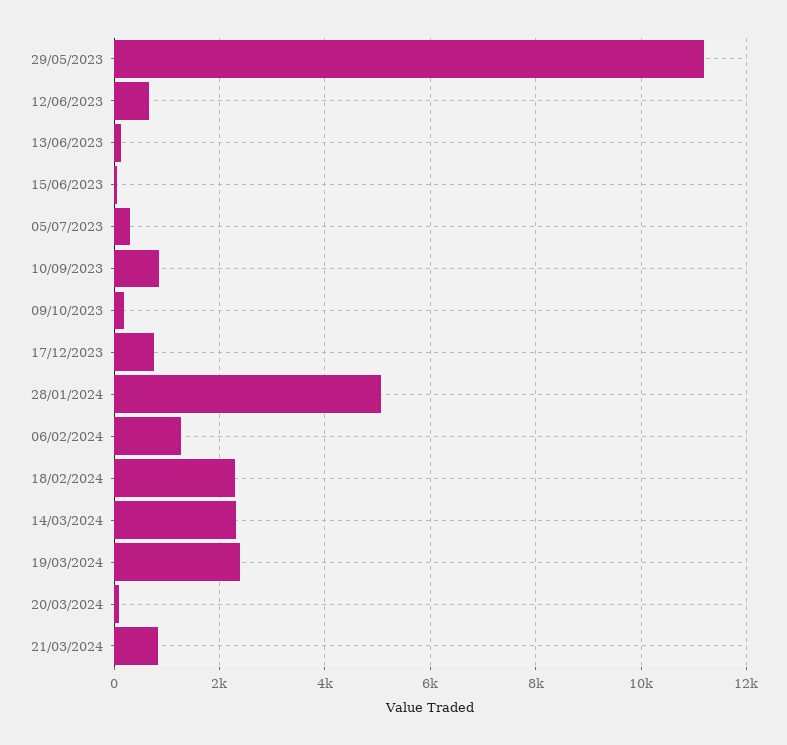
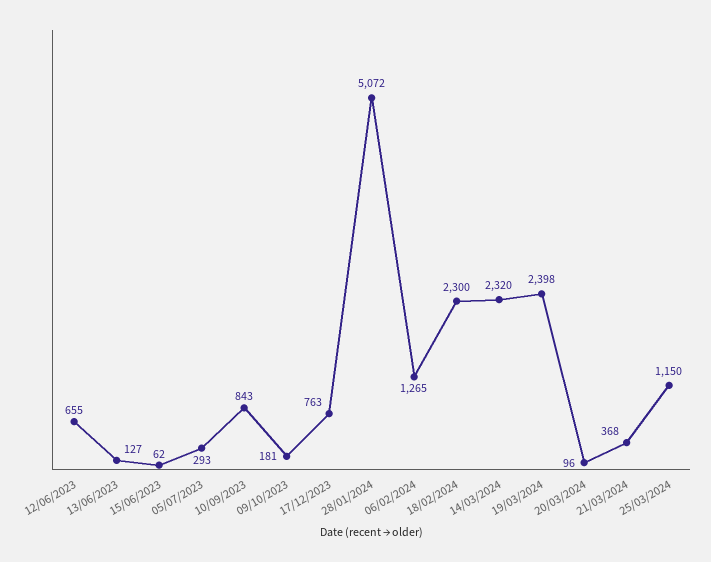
29/05/2023: 11200 -> none
21/03/2024: 800 -> 368
25/03/2024: none -> 1150

